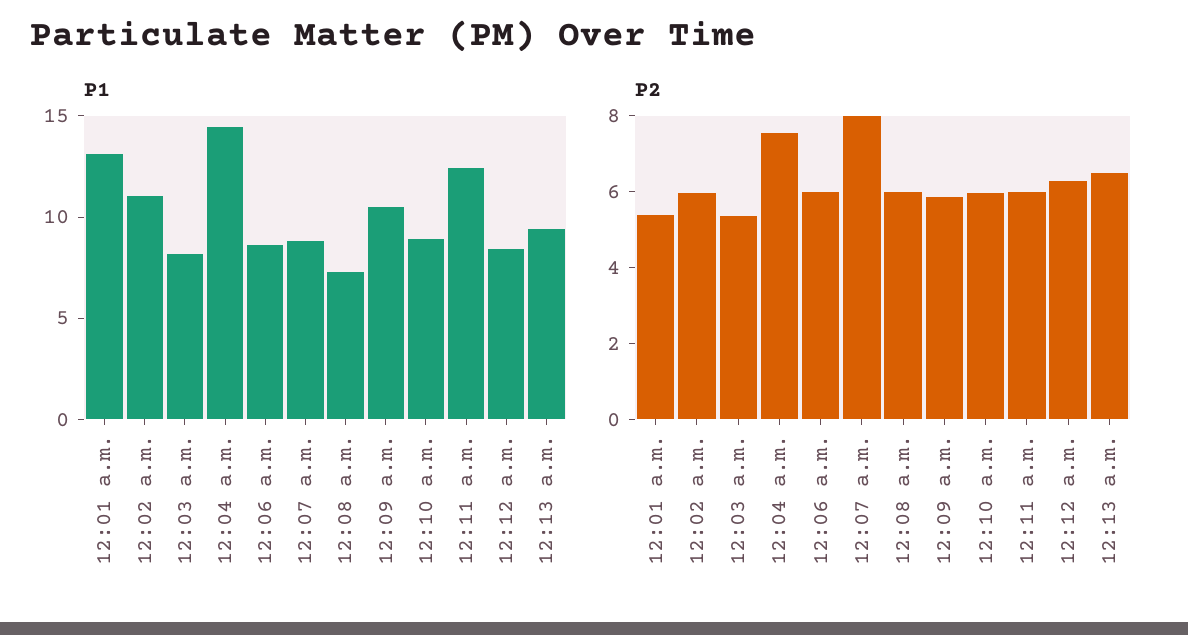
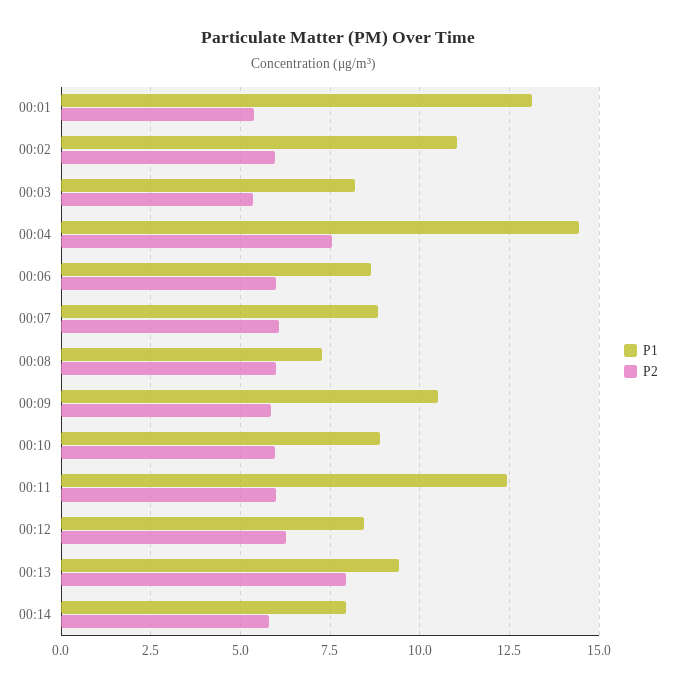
P2, 12:07 a.m.: 8 -> 6
P2, 12:13 a.m.: 6.5 -> 8
P1, 00:14: none -> 8
P2, 00:14: none -> 5.75

